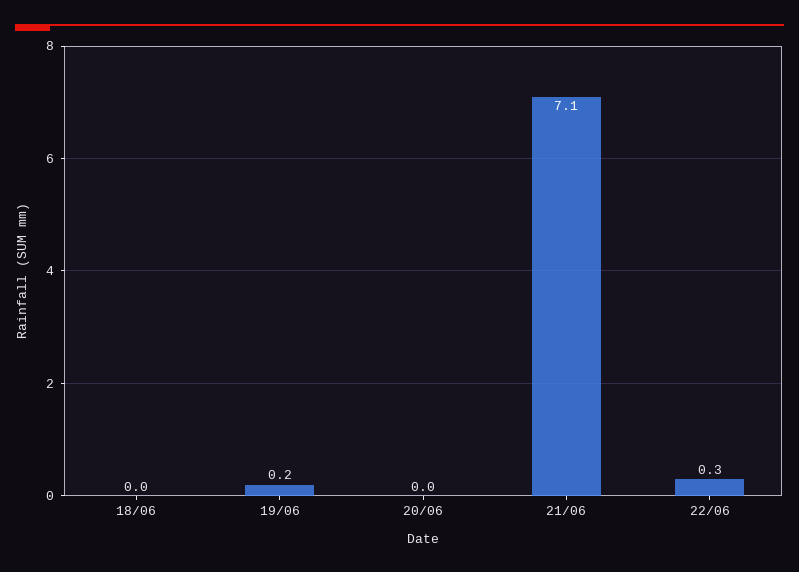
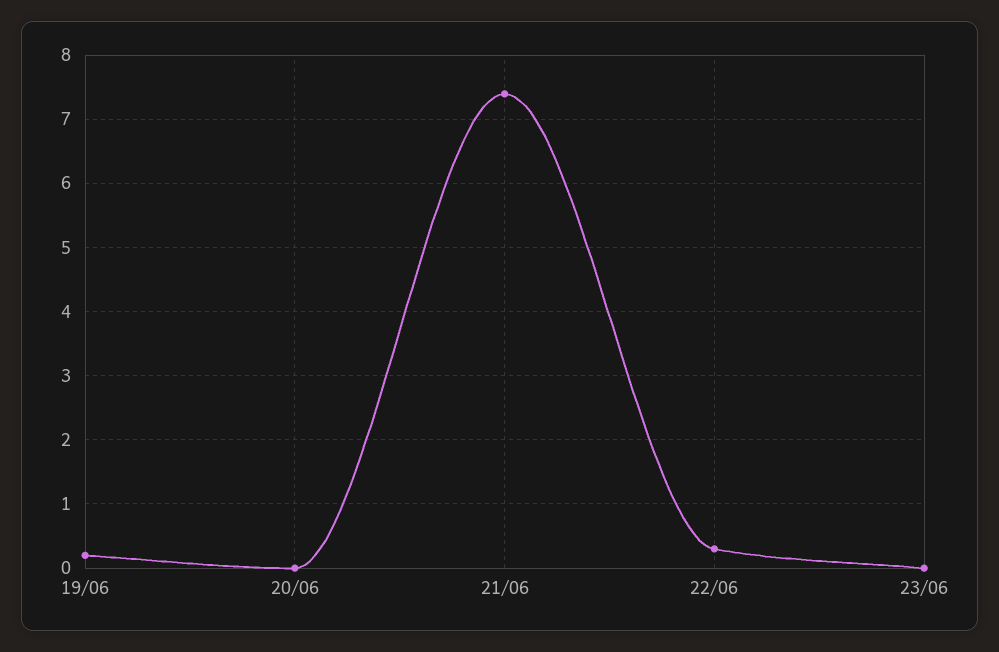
18/06: 0 -> none
21/06: 7.1 -> 7.4
23/06: none -> 0

